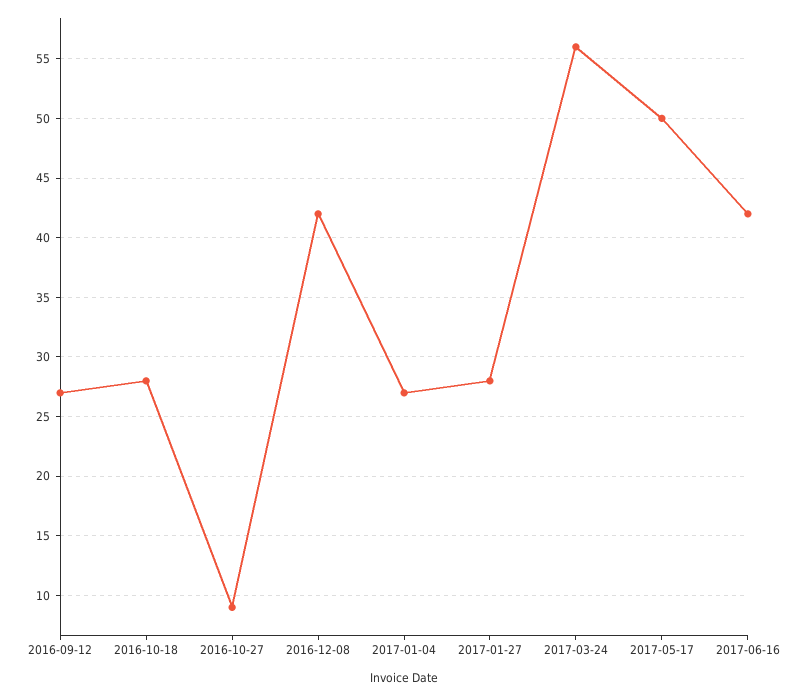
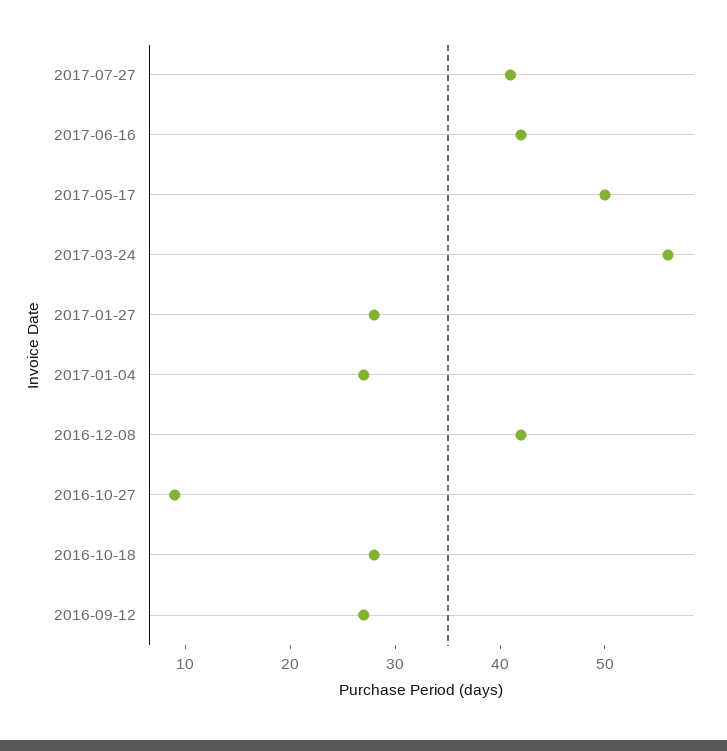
2017-07-27: none -> 41

